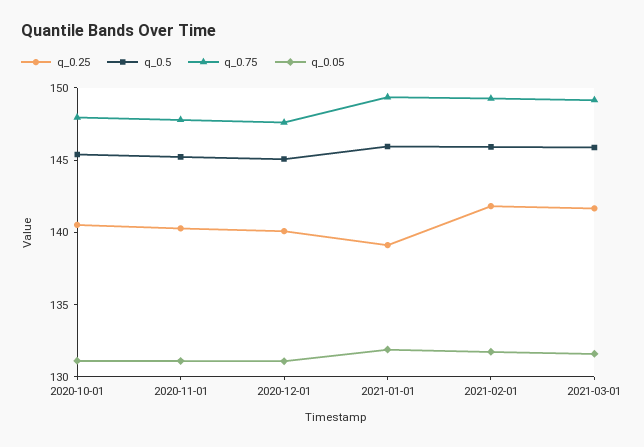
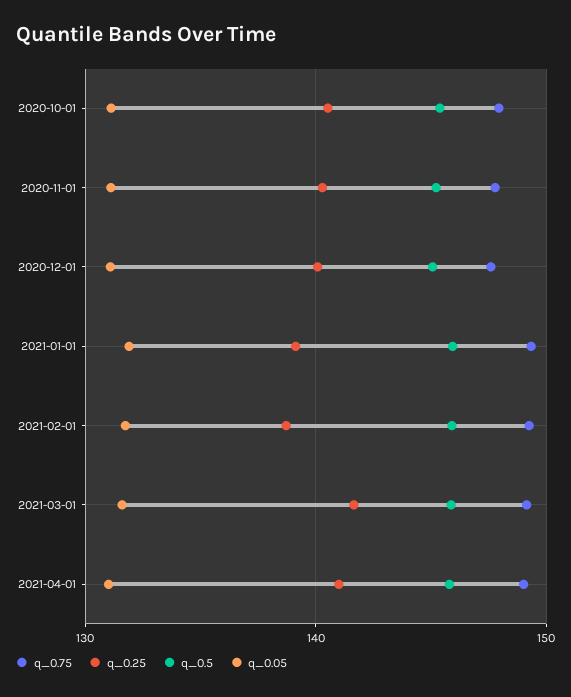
q_0.25, 2021-02-01: 142 -> 139
q_0.75, 2021-04-01: none -> 149
q_0.25, 2021-04-01: none -> 141
q_0.5, 2021-04-01: none -> 146
q_0.05, 2021-04-01: none -> 131

